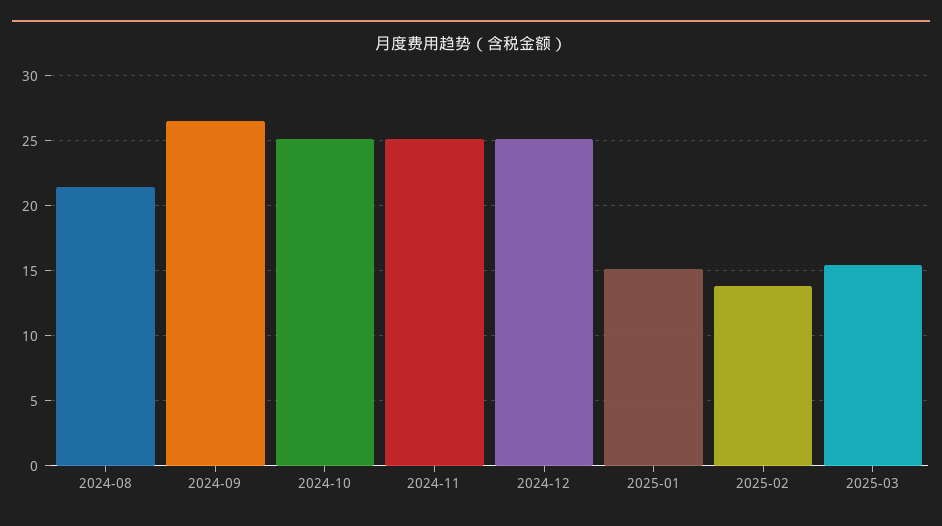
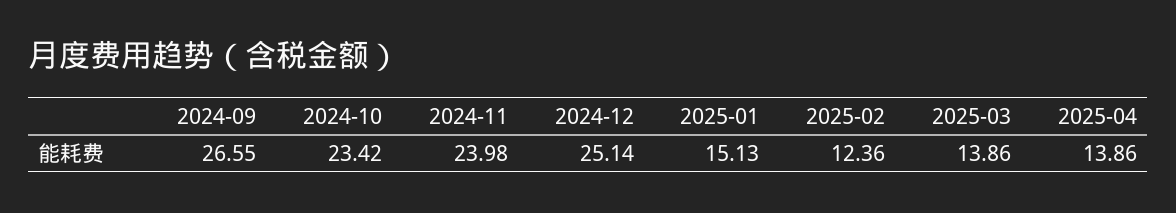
2024-08: 21.5 -> none
2024-10: 25 -> 23.42
2024-11: 25 -> 23.98
2025-02: 14 -> 12.36
2025-03: 15.5 -> 13.86
2025-04: none -> 13.86

